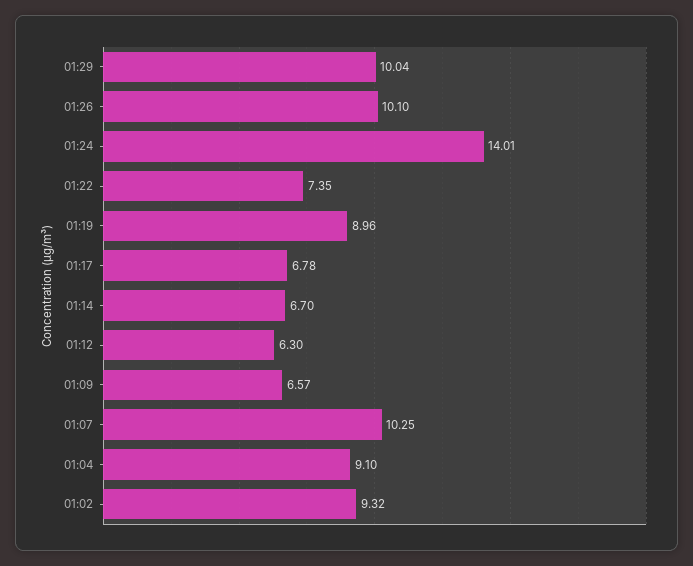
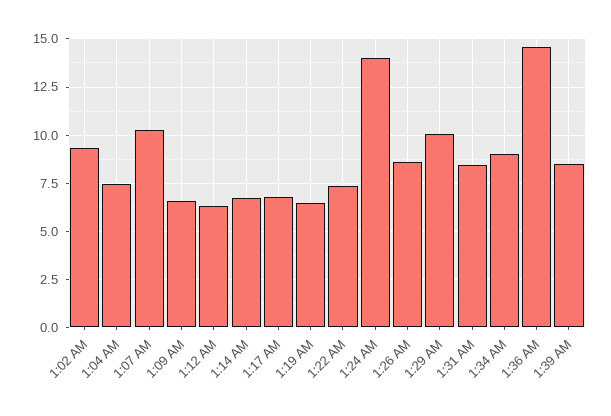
01:26: 10.1 -> 8.5
01:19: 8.96 -> 6.5
01:04: 9.1 -> 7.5
1:31 AM: none -> 8.5
1:34 AM: none -> 9
1:36 AM: none -> 14.5
1:39 AM: none -> 8.5

